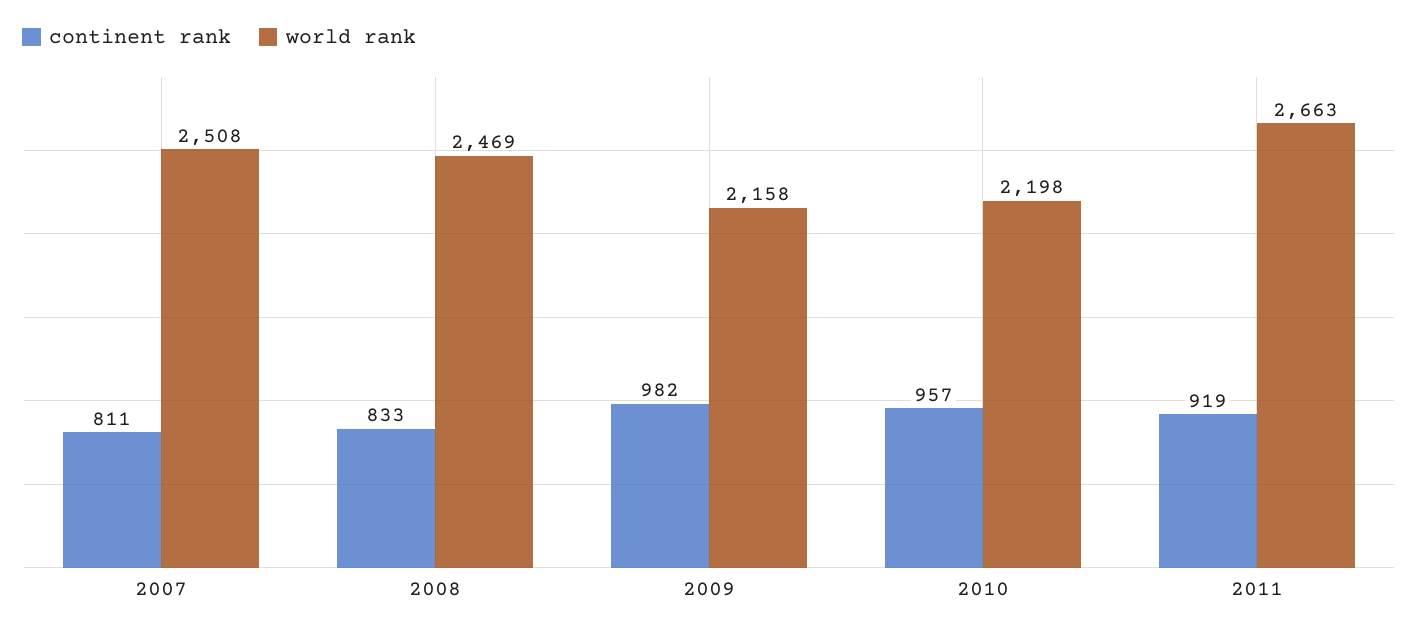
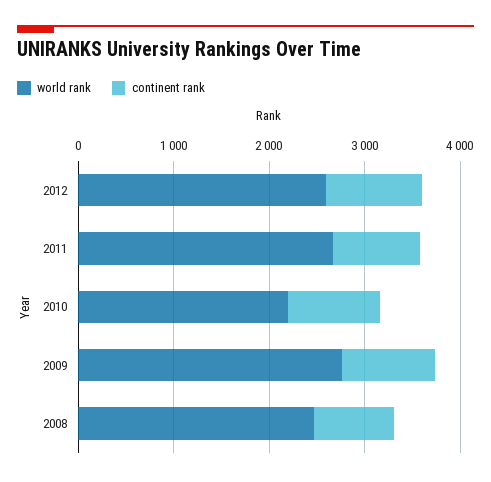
continent rank, 2007: 811 -> none
world rank, 2007: 2508 -> none
world rank, 2009: 2158 -> 2800
world rank, 2012: none -> 2600
continent rank, 2012: none -> 1000

